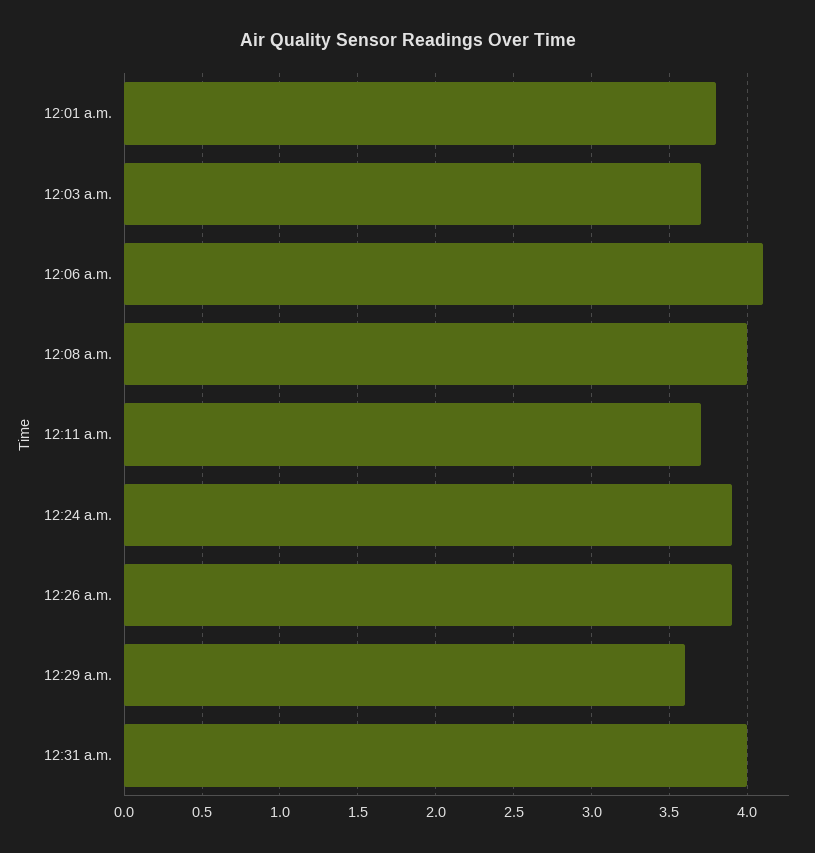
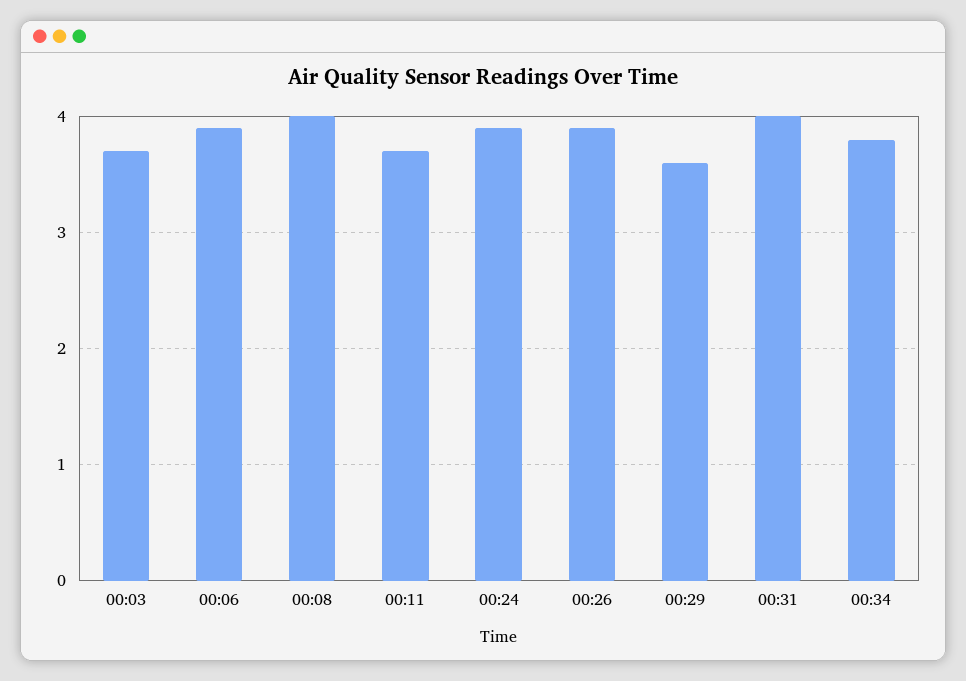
12:01 a.m.: 3.8 -> none
12:06 a.m.: 4.1 -> 3.9
00:34: none -> 3.8

